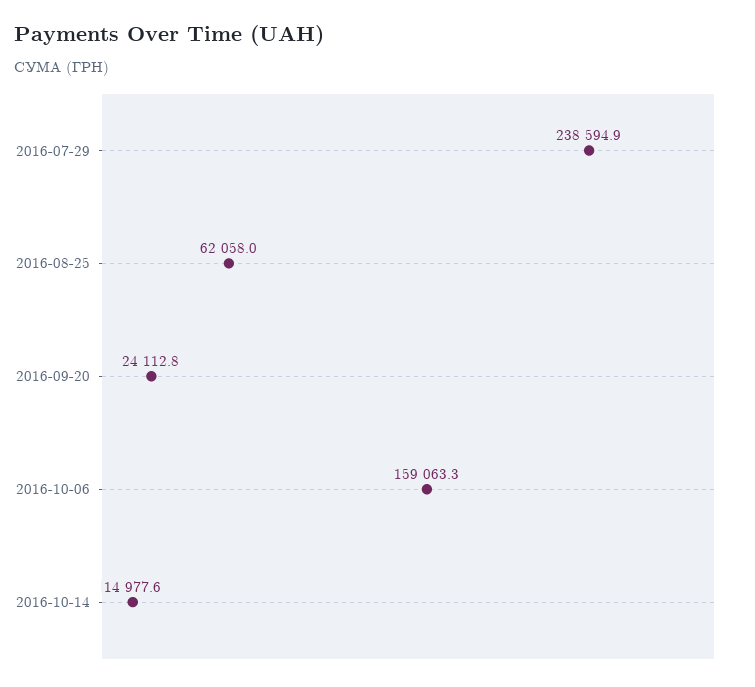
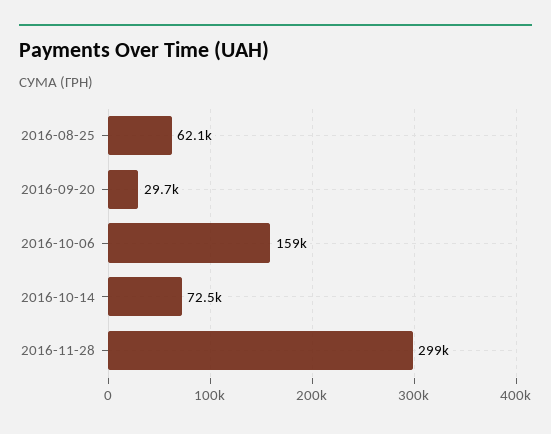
2016-07-29: 238594.9 -> none
2016-09-20: 24112.8 -> 29700
2016-10-14: 14977.6 -> 72500
2016-11-28: none -> 299000

